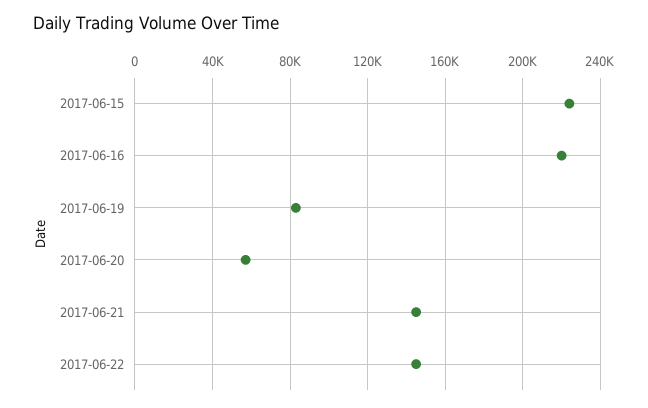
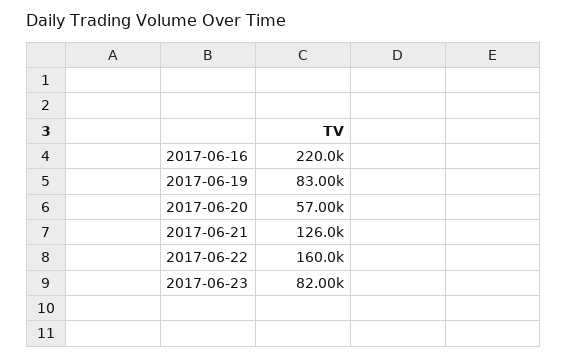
2017-06-15: 225000 -> none
2017-06-21: 145000 -> 126000
2017-06-22: 145000 -> 160000
2017-06-23: none -> 82000

